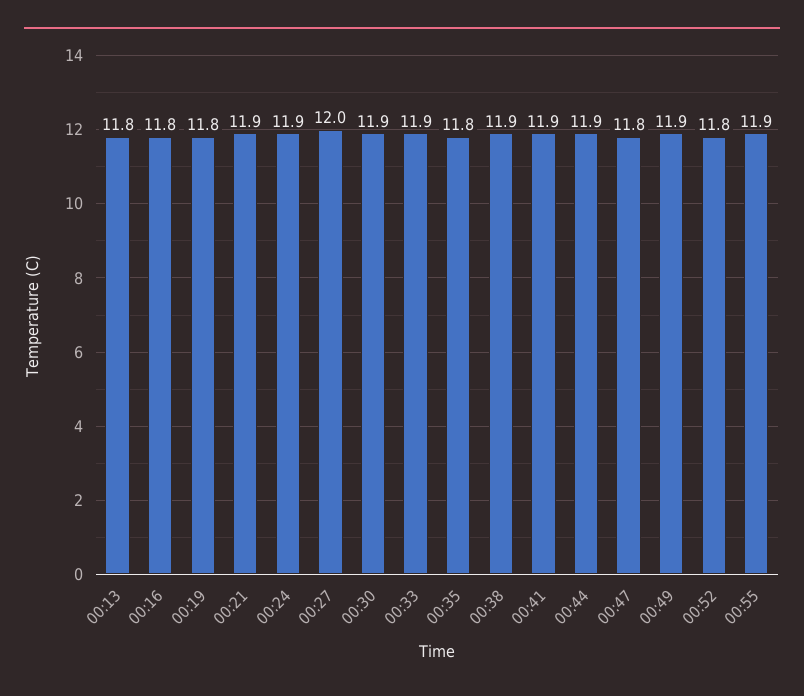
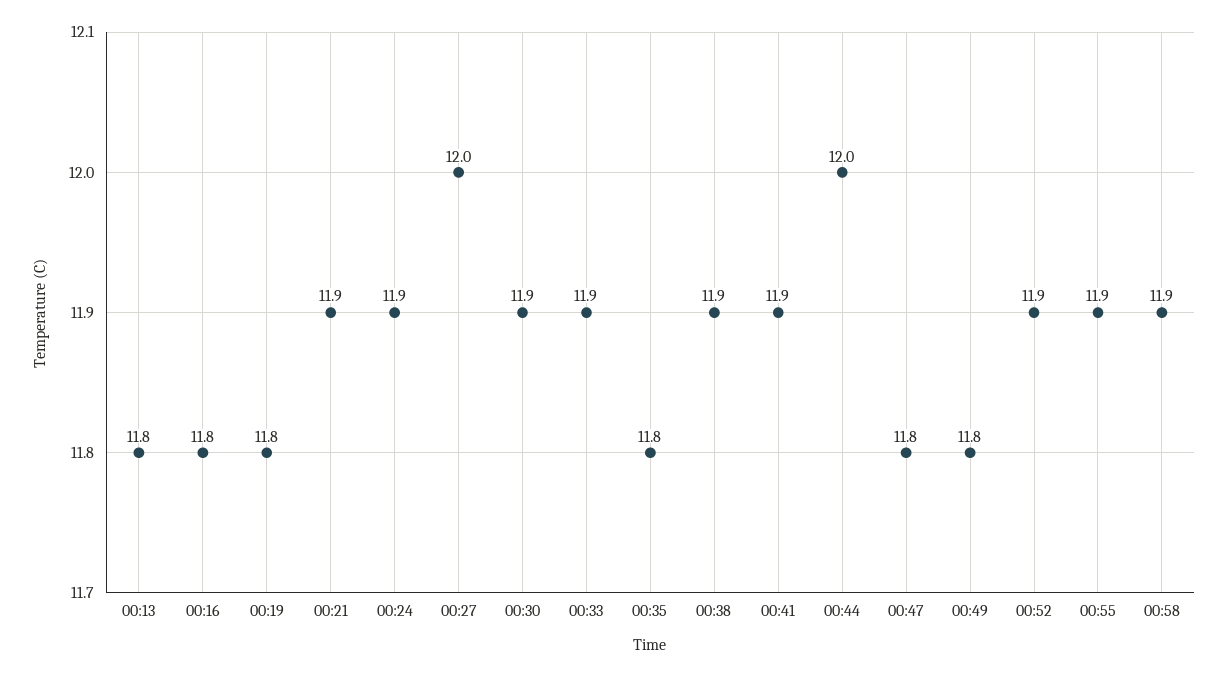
00:44: 11.9 -> 12
00:49: 11.9 -> 11.8
00:52: 11.8 -> 11.9
00:58: none -> 11.9

